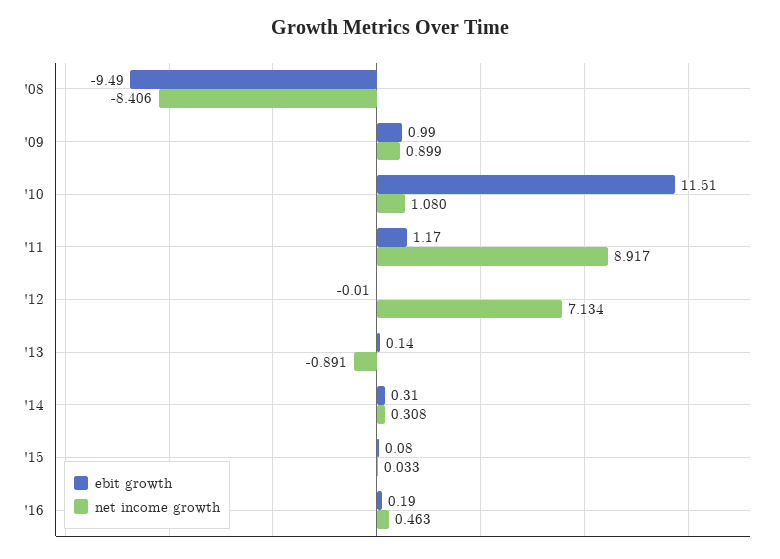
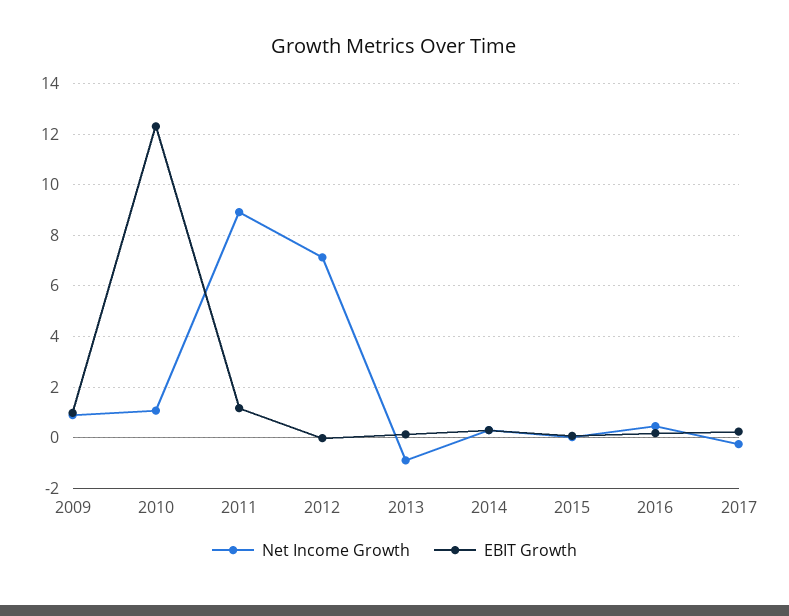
ebit growth, '08: -9.49 -> none
net income growth, '08: -8.406 -> none
ebit growth, '10: 11.51 -> 12.25
net income growth, 2017: none -> -0.25
ebit growth, 2017: none -> 0.25

